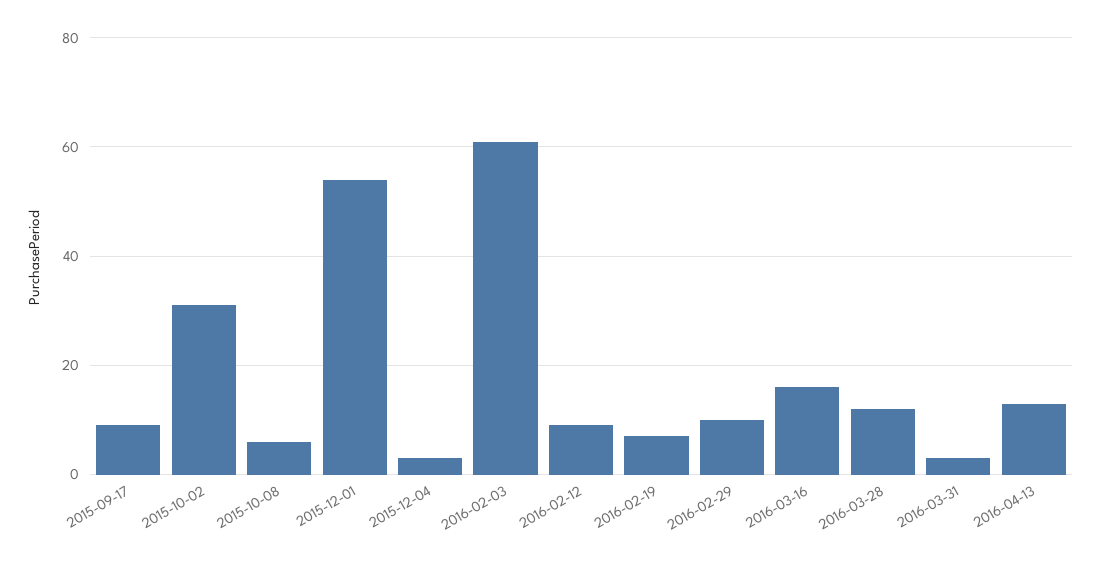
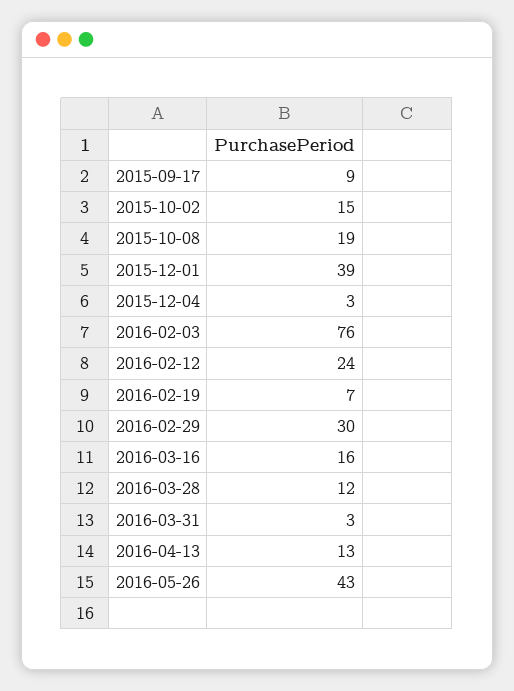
2015-10-02: 30 -> 15
2015-10-08: 5 -> 19
2015-12-01: 55 -> 39
2016-02-03: 60 -> 76
2016-02-12: 10 -> 24
2016-02-29: 10 -> 30
2016-05-26: none -> 43

